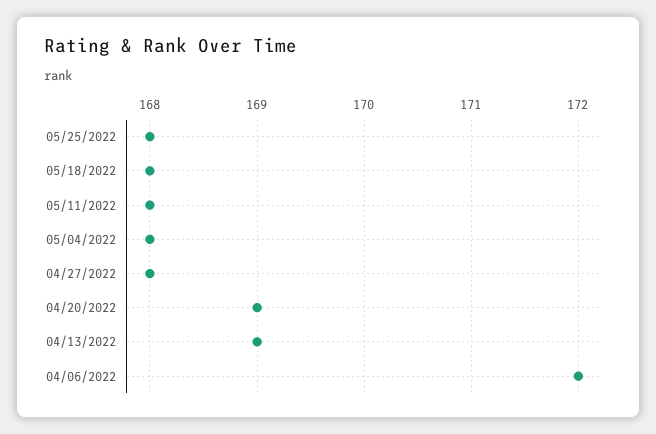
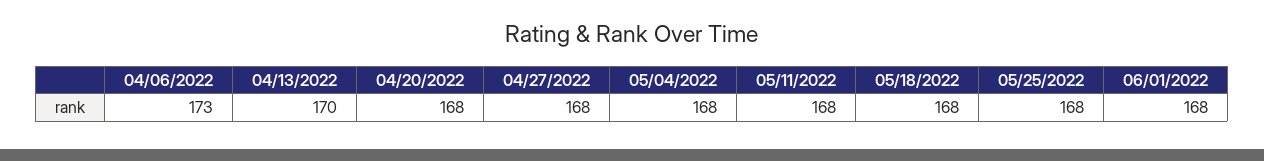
04/20/2022: 169 -> 168
04/13/2022: 169 -> 170
04/06/2022: 172 -> 173
06/01/2022: none -> 168

